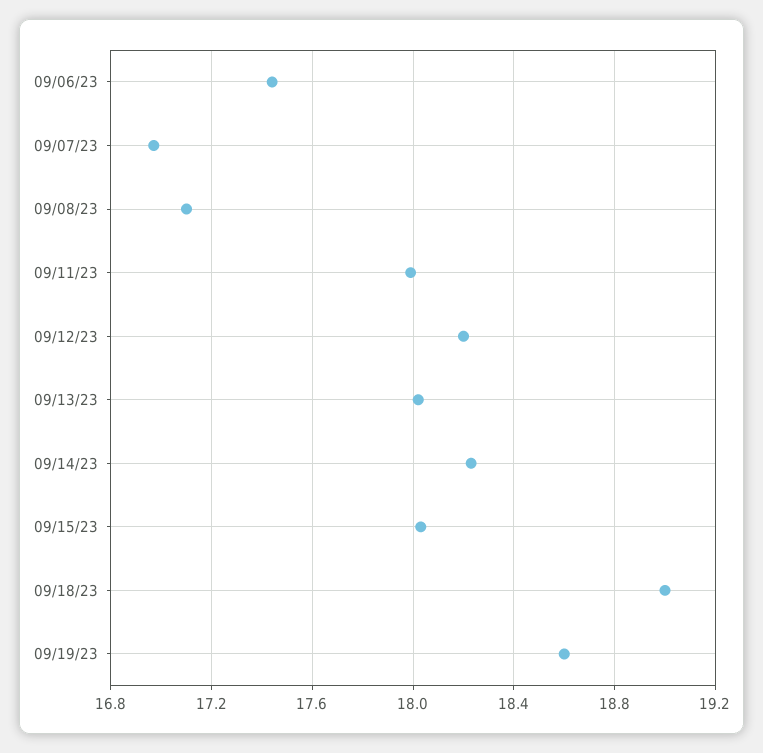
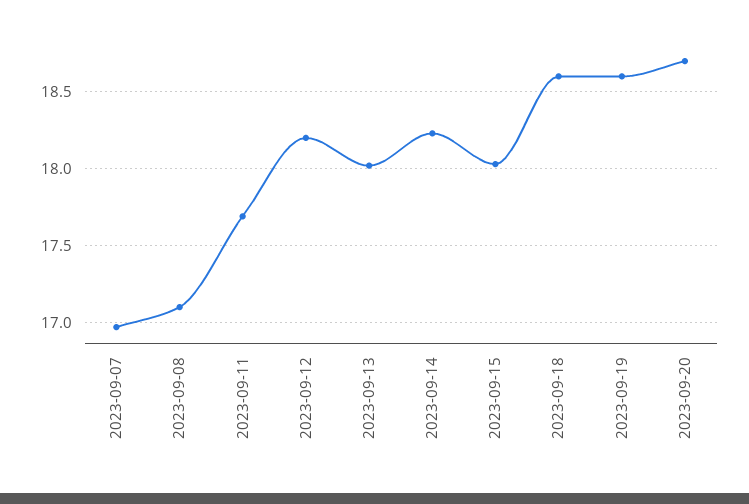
09/06/23: 17.45 -> none
09/11/23: 18 -> 17.7
09/18/23: 19 -> 18.6
2023-09-20: none -> 18.7

